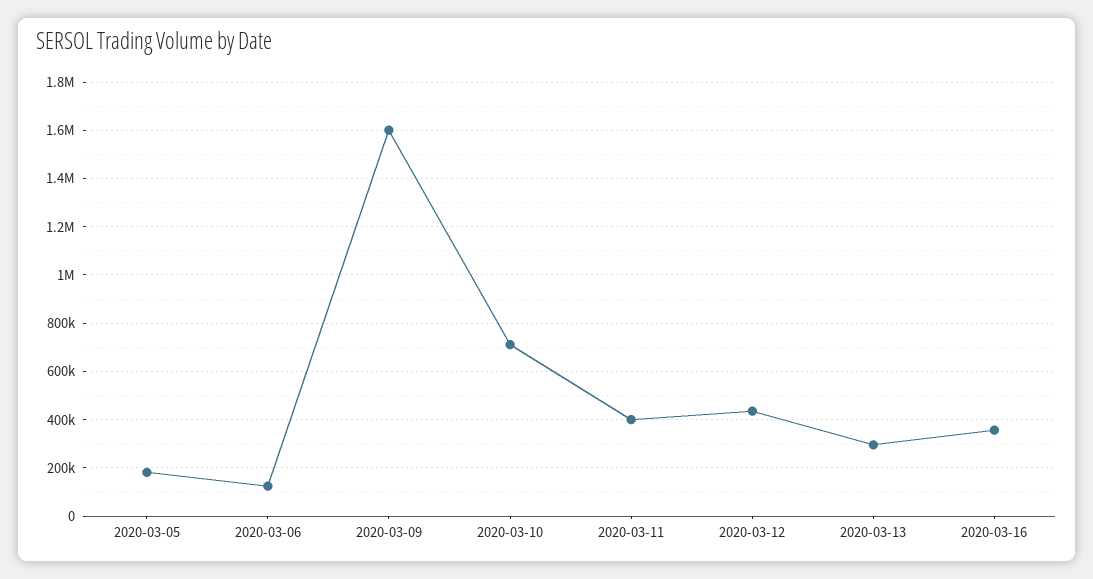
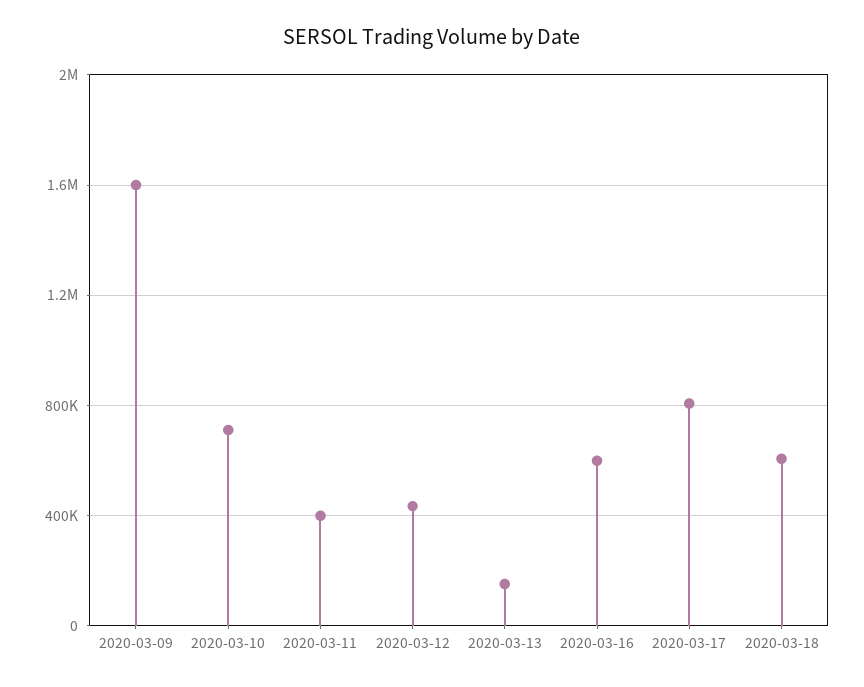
2020-03-05: 175000 -> none
2020-03-06: 125000 -> none
2020-03-13: 300000 -> 150000
2020-03-16: 350000 -> 600000
2020-03-17: none -> 800000
2020-03-18: none -> 600000

